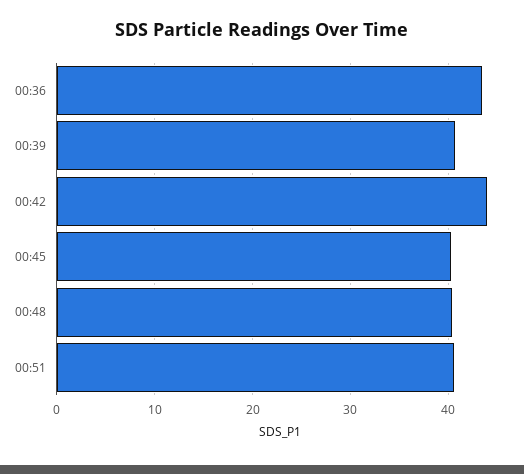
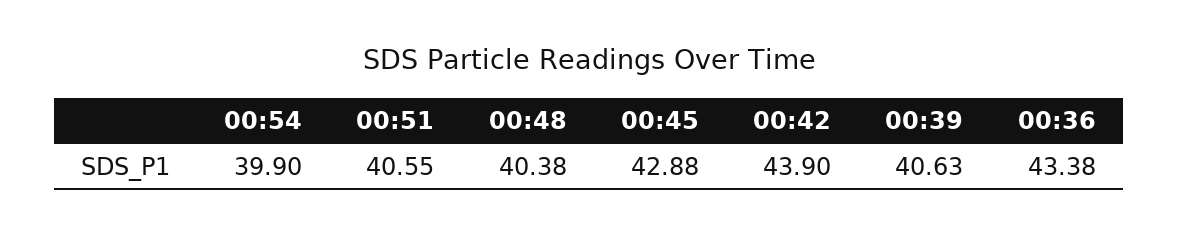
00:45: 40 -> 42.88
00:54: none -> 39.9

